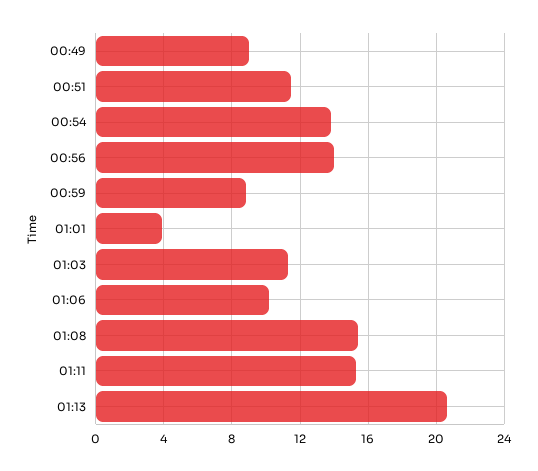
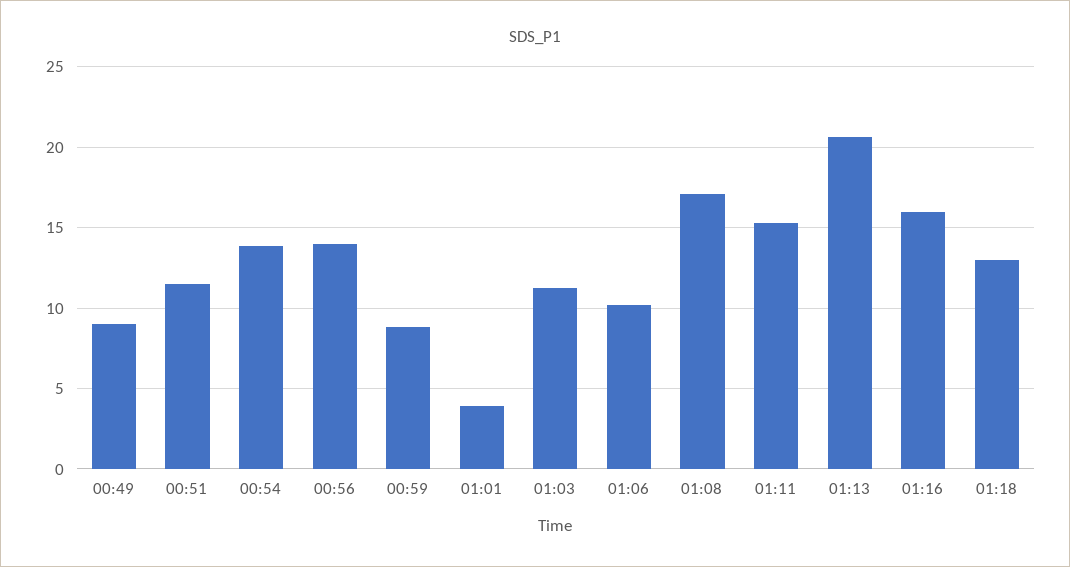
01:08: 15.5 -> 17
01:16: none -> 16
01:18: none -> 13

